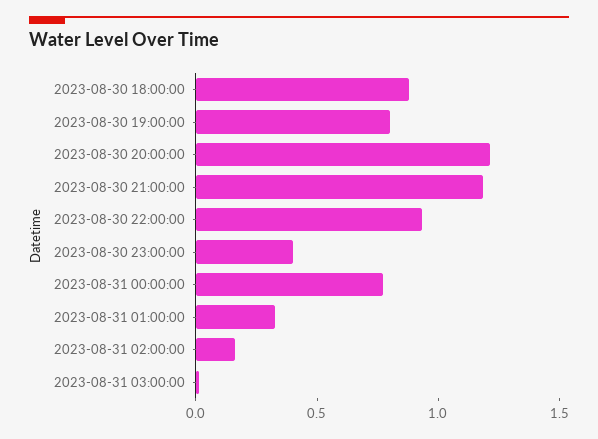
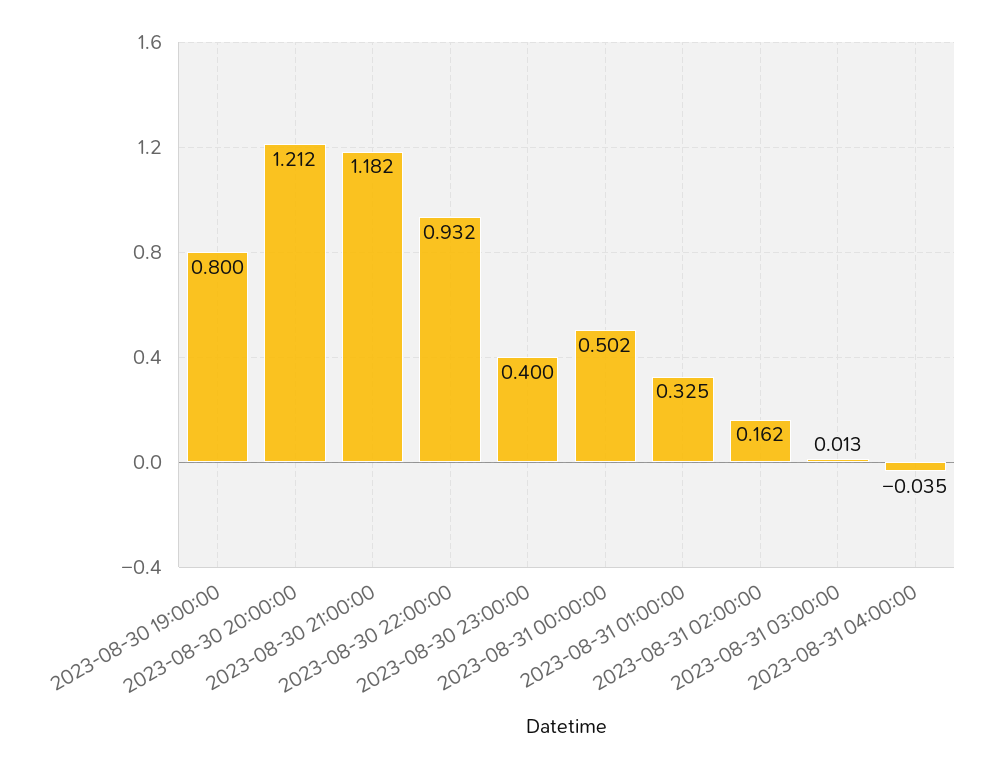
2023-08-30 18:00:00: 0.9 -> none
2023-08-31 00:00:00: 0.8 -> 0.502
2023-08-31 04:00:00: none -> -0.035

